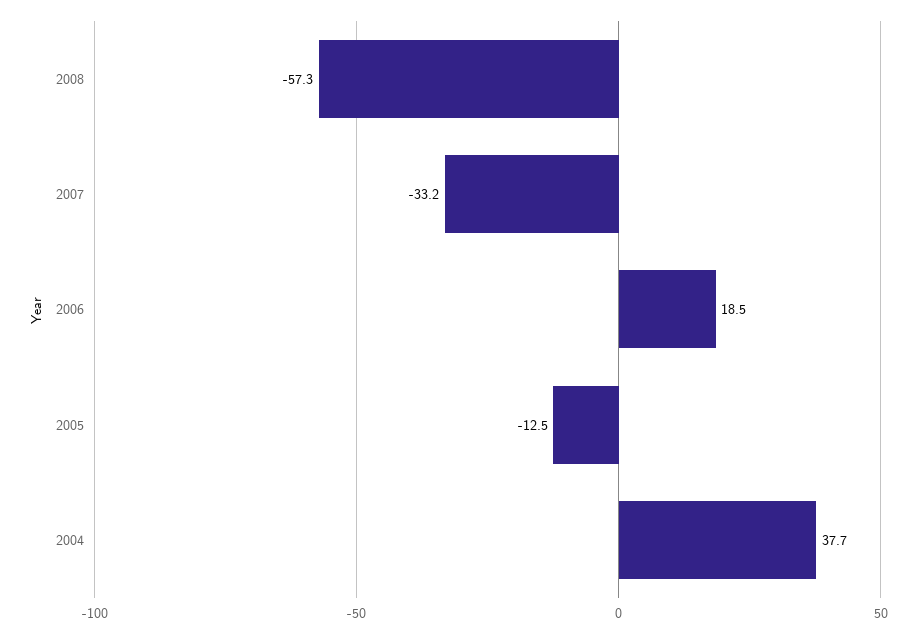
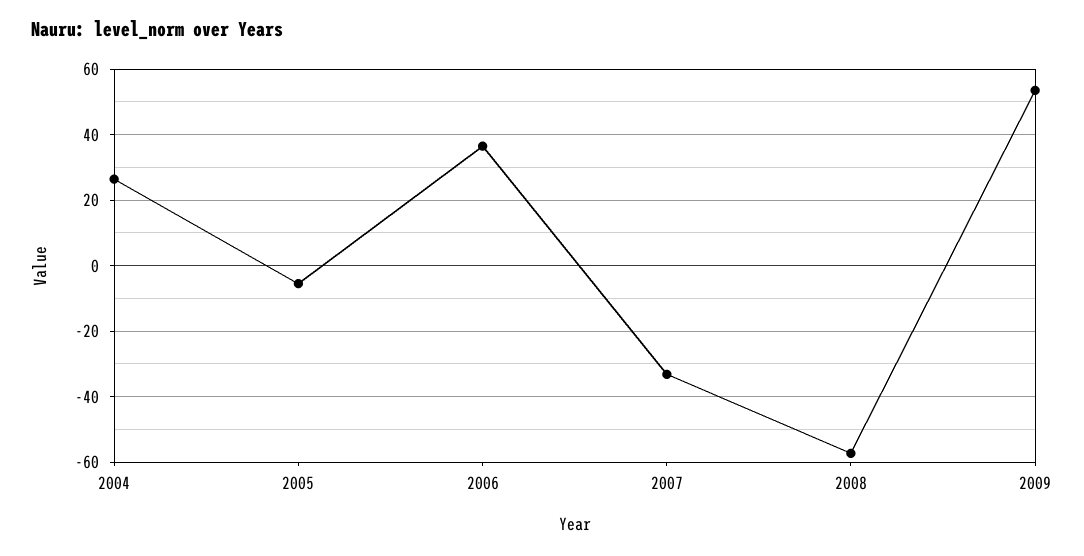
2006: 18.5 -> 36
2005: -12.5 -> -6
2004: 37.7 -> 26
2009: none -> 54

